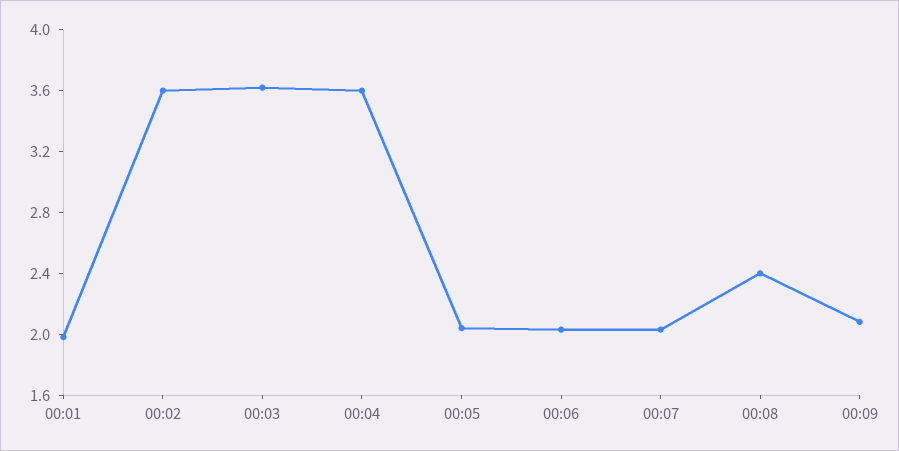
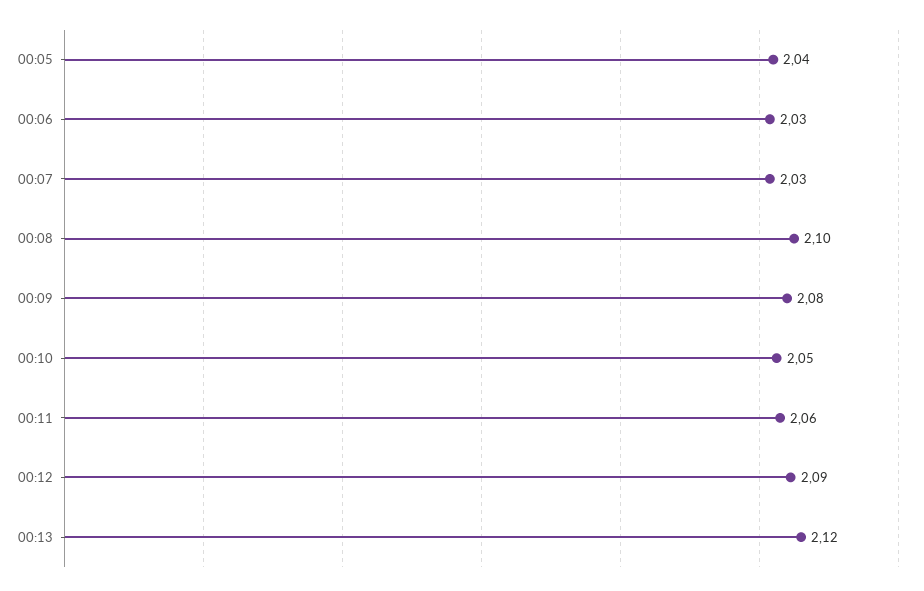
00:01: 2 -> none
00:02: 3.6 -> none
00:03: 3.6 -> none
00:04: 3.6 -> none
00:08: 2.4 -> 2.1
00:10: none -> 2.05
00:11: none -> 2.06
00:12: none -> 2.09
00:13: none -> 2.12

